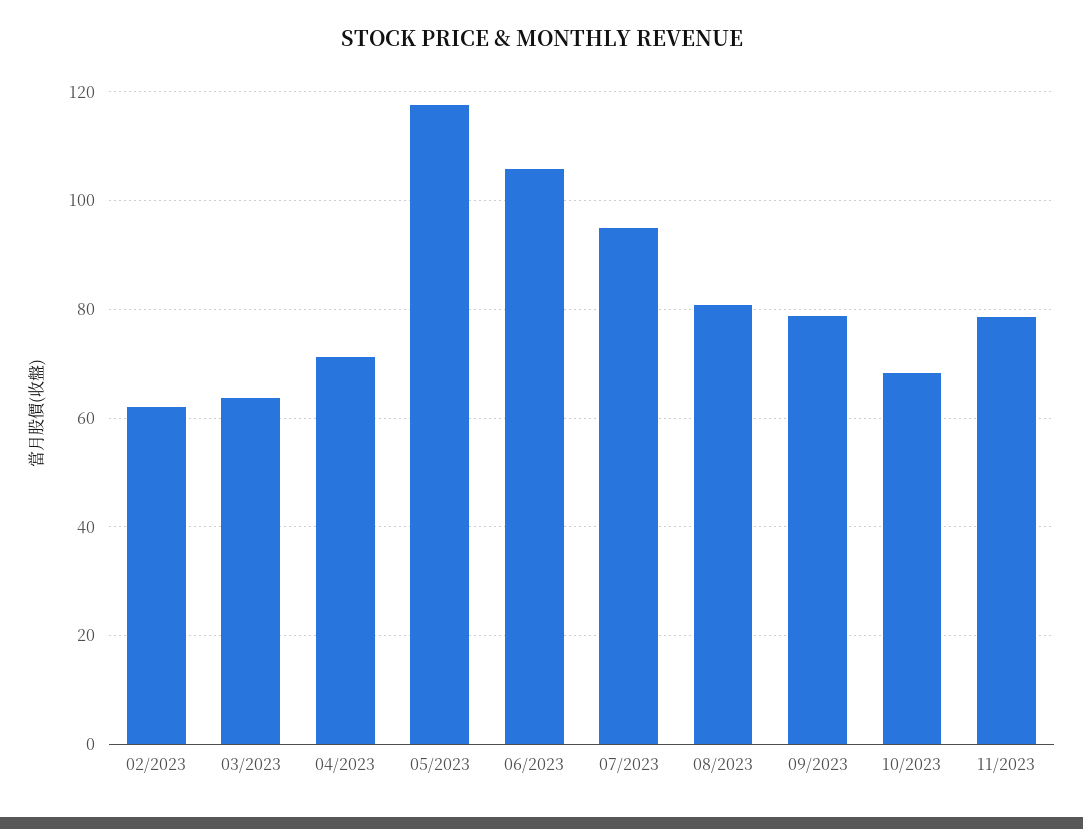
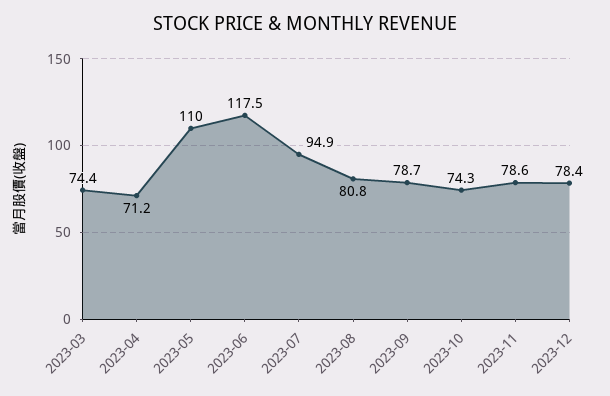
02/2023: 62 -> none
03/2023: 64 -> 74.4
05/2023: 118 -> 110
06/2023: 106 -> 117.5
10/2023: 68 -> 74.3
2023-12: none -> 78.4

